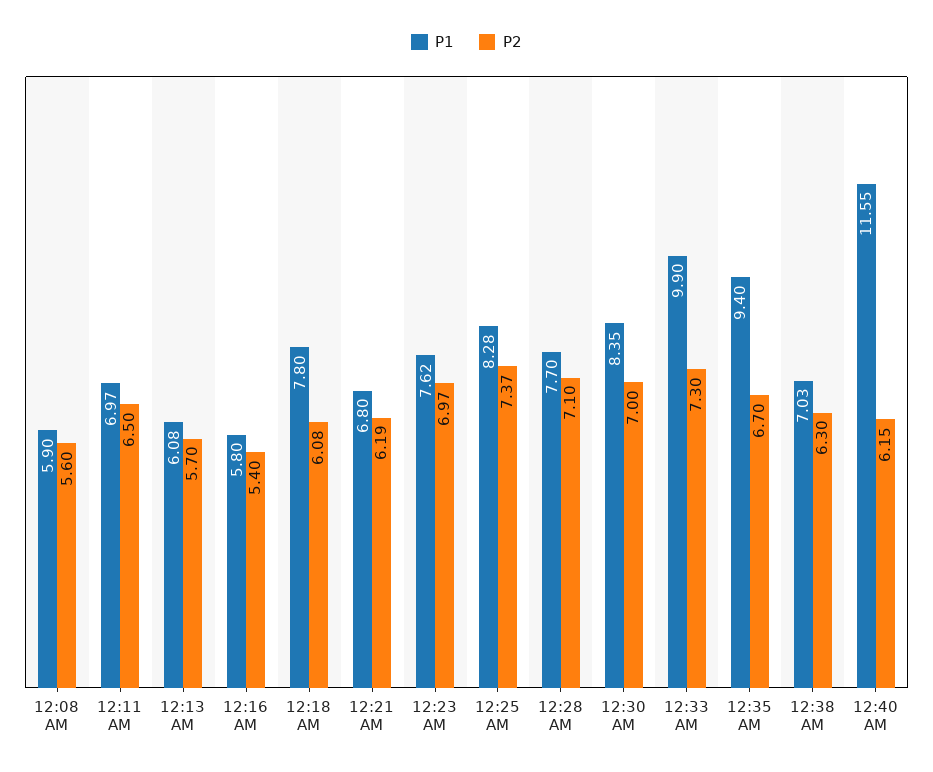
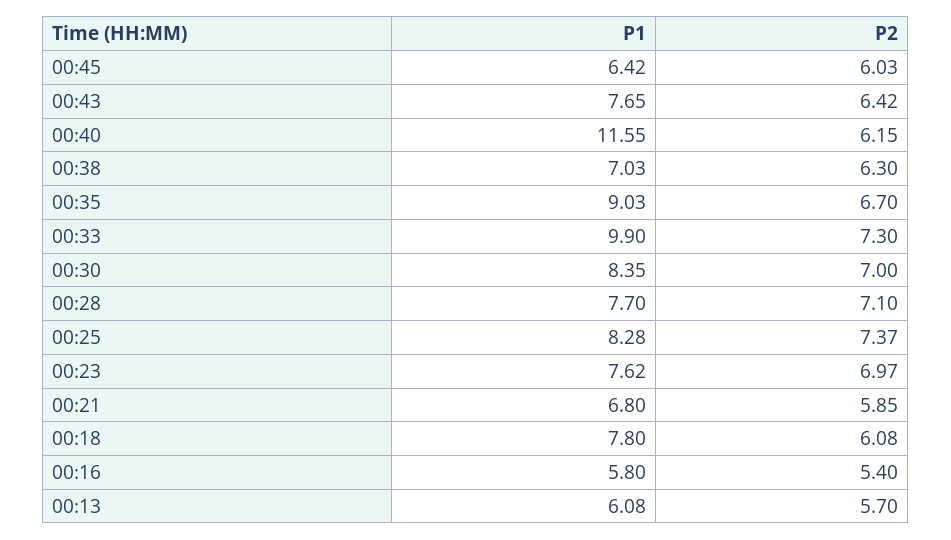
P1, 12:08 AM: 5.9 -> none
P2, 12:08 AM: 5.6 -> none
P1, 12:11 AM: 6.97 -> none
P2, 12:11 AM: 6.5 -> none
P2, 12:21 AM: 6.19 -> 5.85
P1, 12:35 AM: 9.4 -> 9.03
P1, 00:45: none -> 6.42
P2, 00:45: none -> 6.03
P1, 00:43: none -> 7.65
P2, 00:43: none -> 6.42

